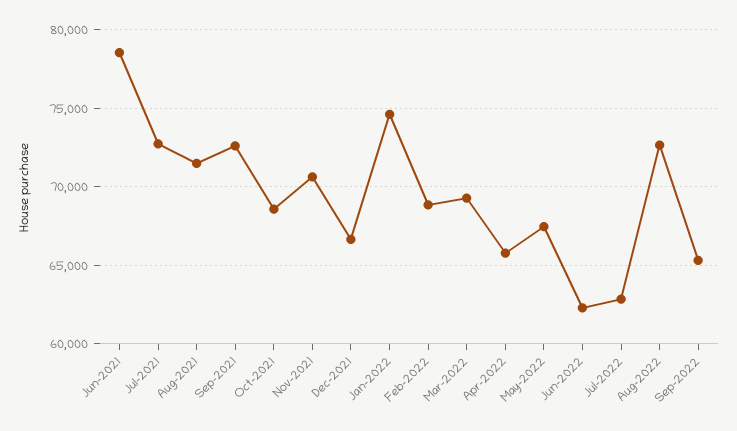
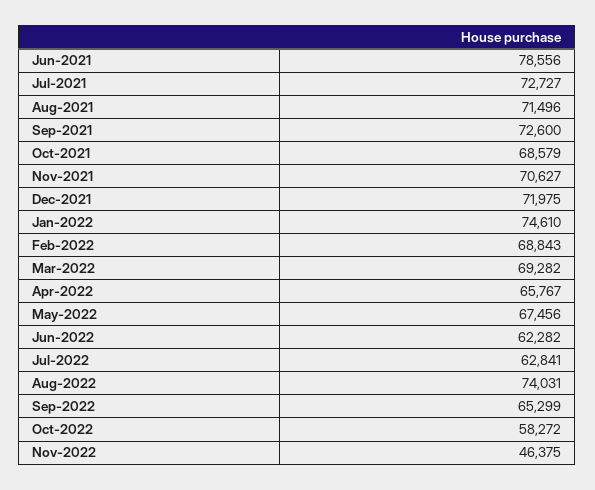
Dec-2021: 66500 -> 71975
Aug-2022: 72500 -> 74031
Oct-2022: none -> 58272
Nov-2022: none -> 46375

